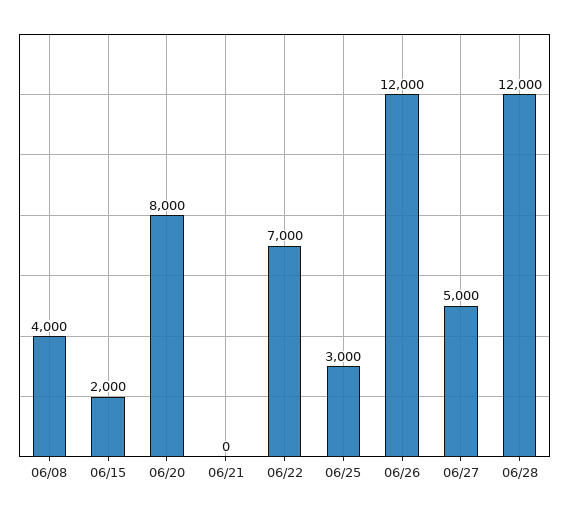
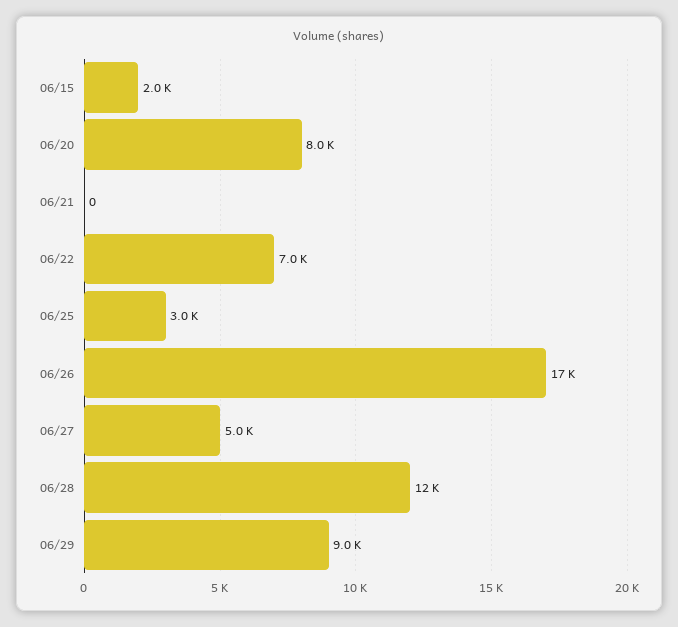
06/08: 4000 -> none
06/26: 12000 -> 17000
06/29: none -> 9000

